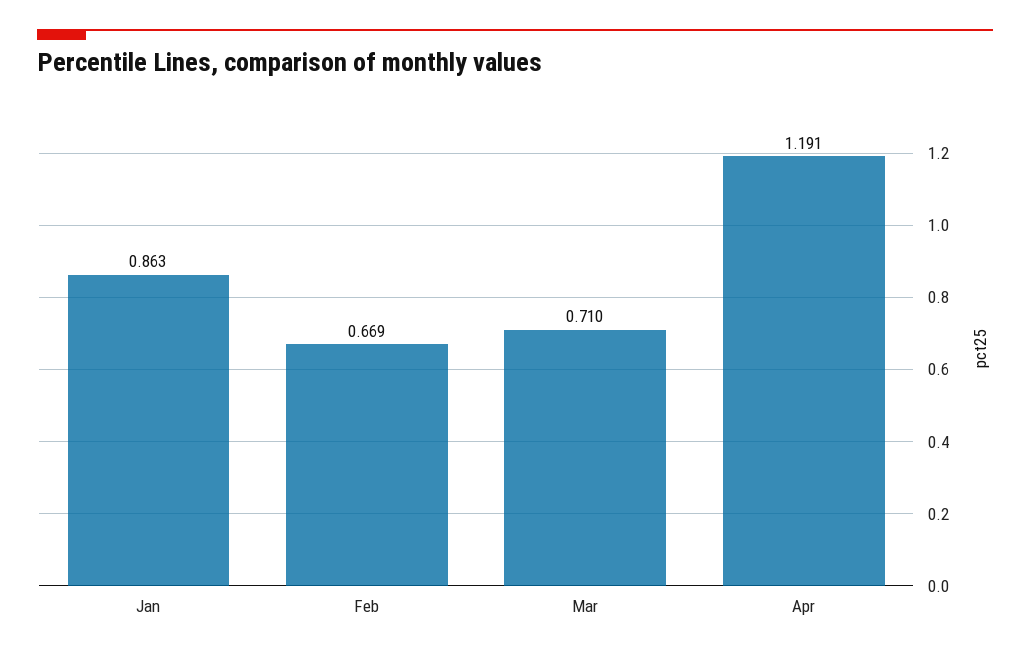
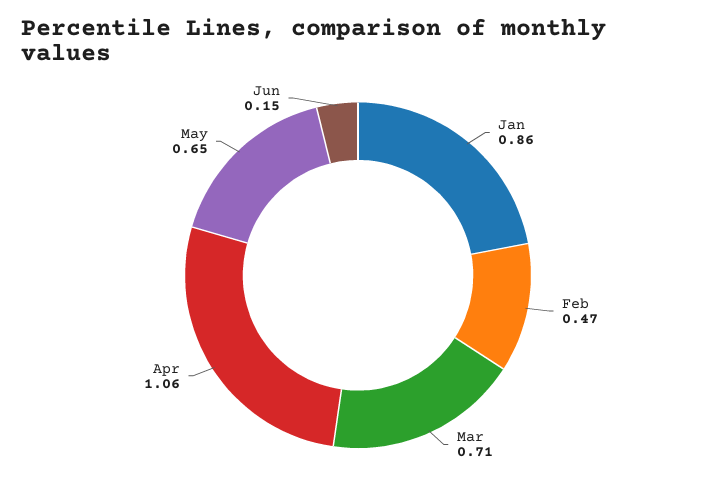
Feb: 0.669 -> 0.47
Apr: 1.191 -> 1.06
May: none -> 0.65
Jun: none -> 0.15

